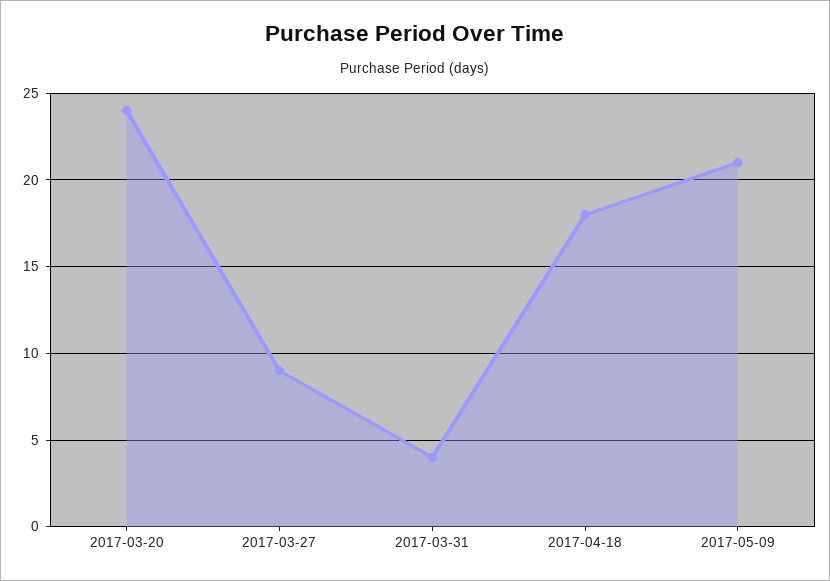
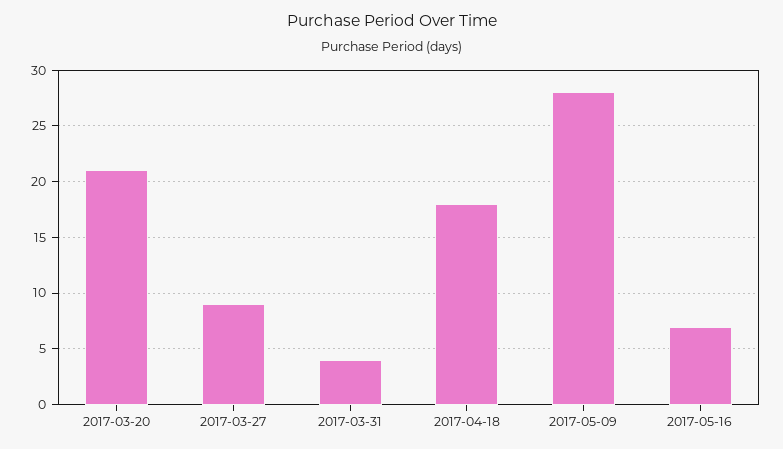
2017-03-20: 24 -> 21
2017-05-09: 21 -> 28
2017-05-16: none -> 7

